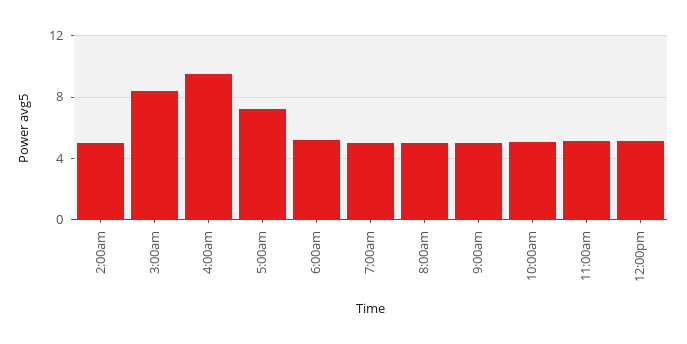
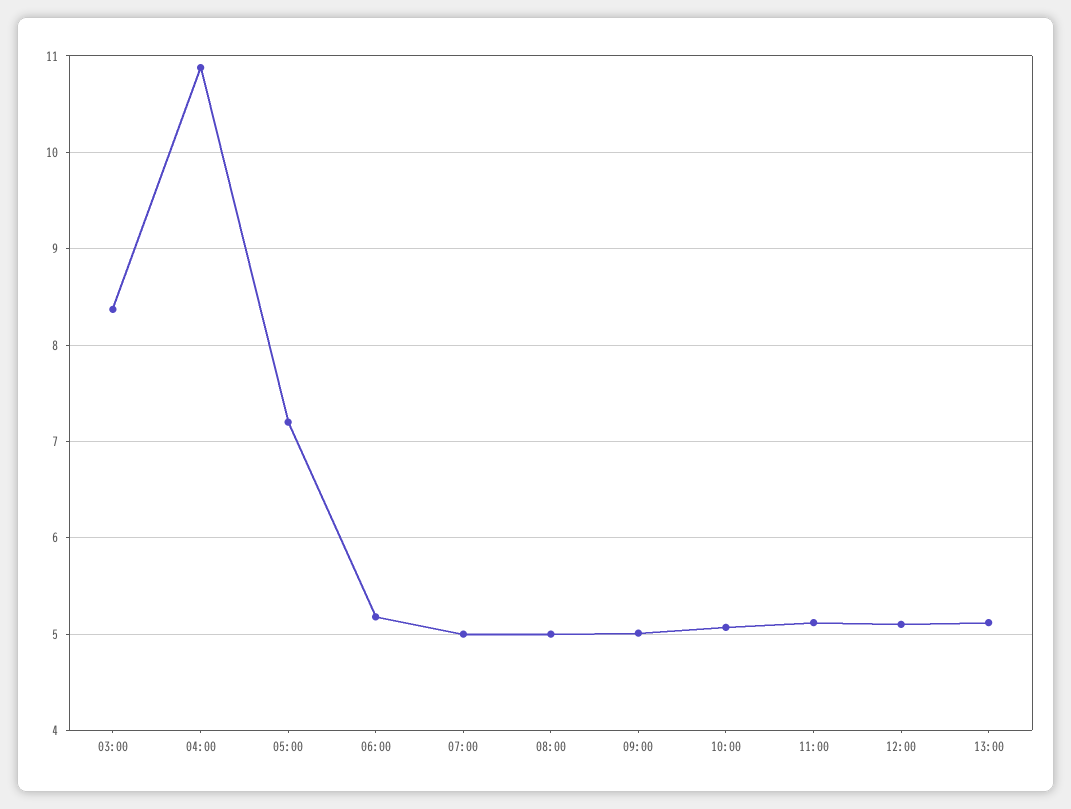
2:00am: 5 -> none
4:00am: 9.5 -> 10.9
13:00: none -> 5.1

